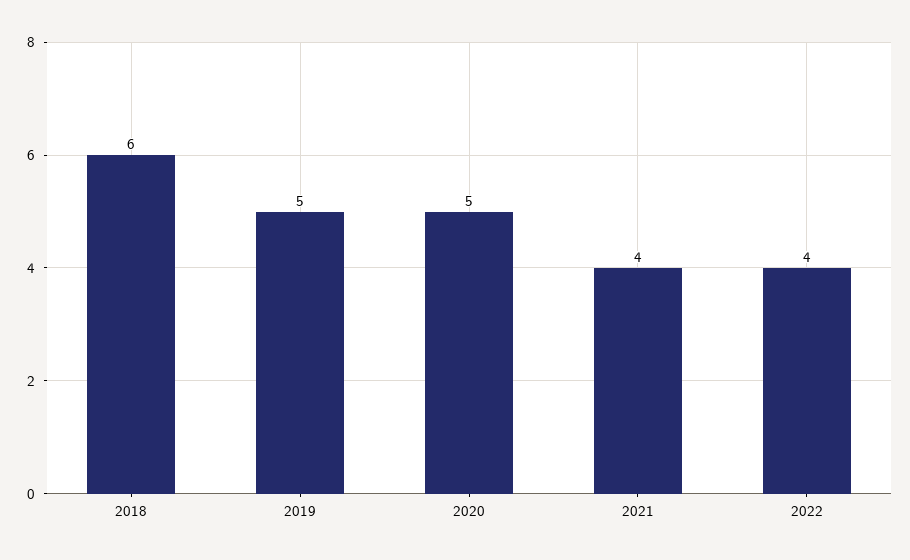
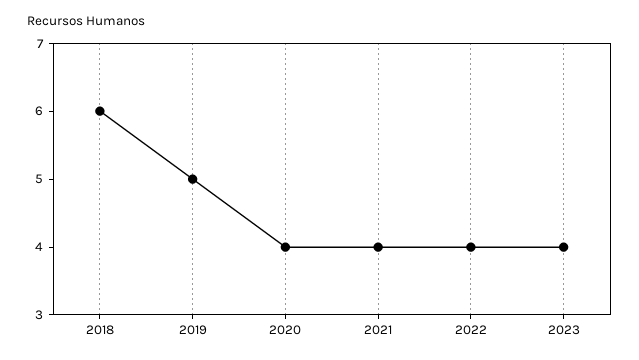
2020: 5 -> 4
2023: none -> 4

